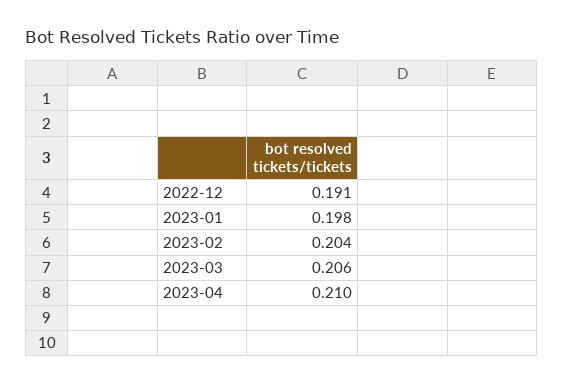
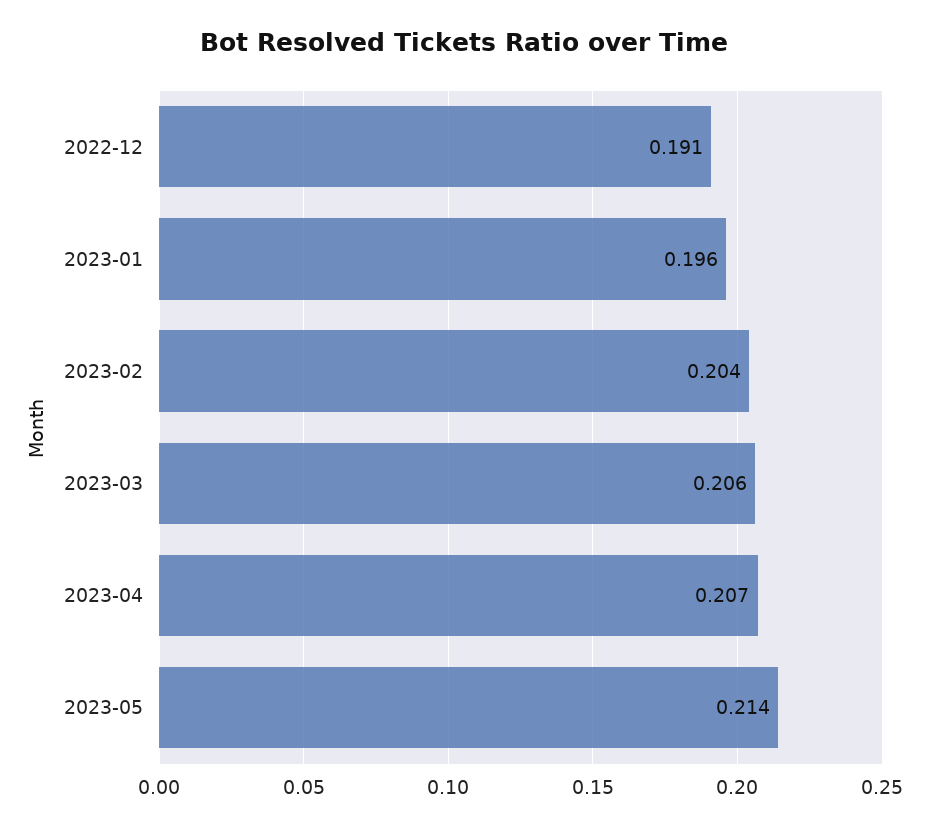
2023-01: 0.198 -> 0.196
2023-04: 0.21 -> 0.207
2023-05: none -> 0.214

